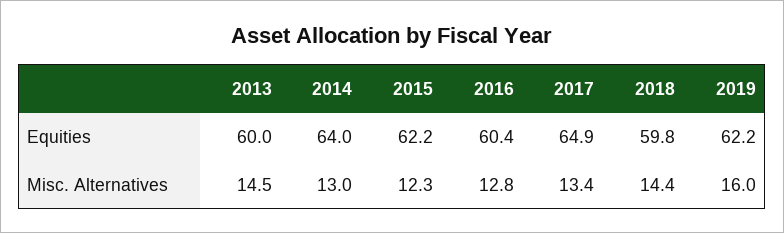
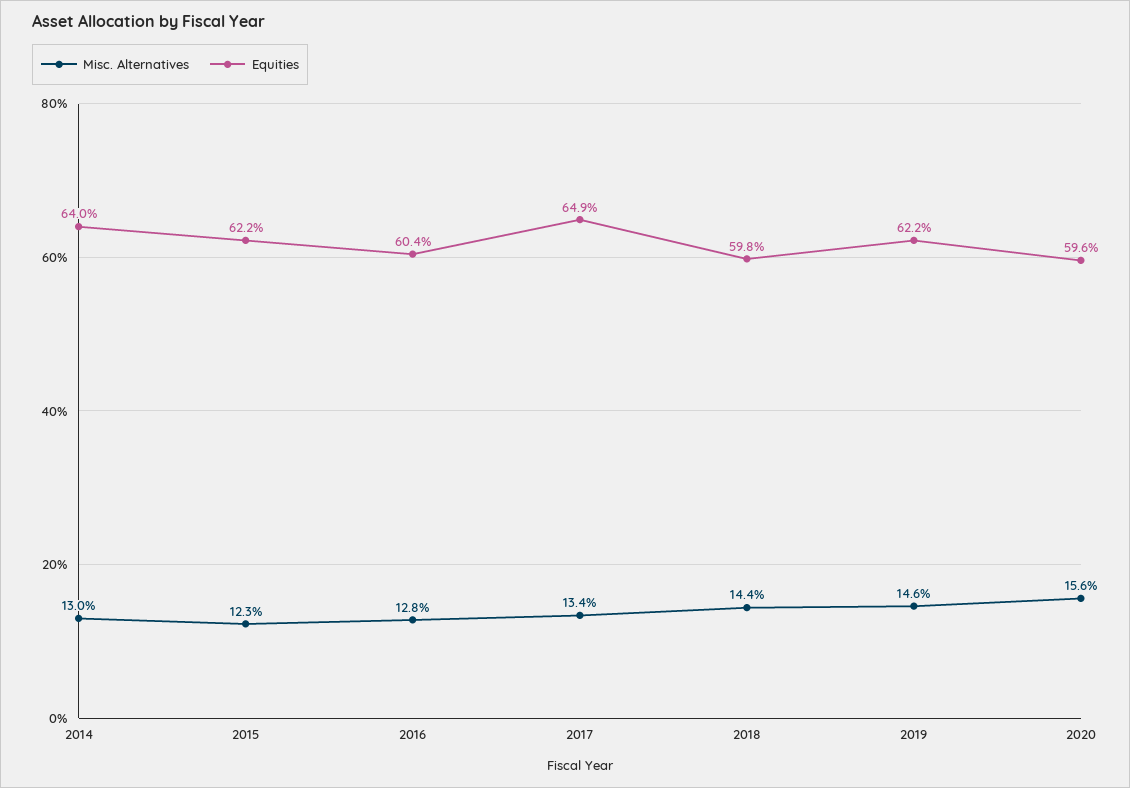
Equities, 2013: 60 -> none
Misc. Alternatives, 2013: 14.5 -> none
Misc. Alternatives, 2019: 16 -> 14.6
Misc. Alternatives, 2020: none -> 15.6
Equities, 2020: none -> 59.6

